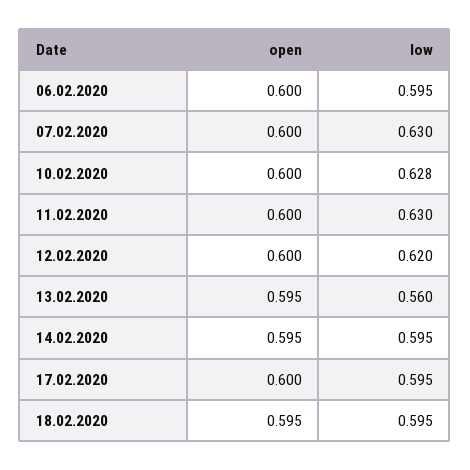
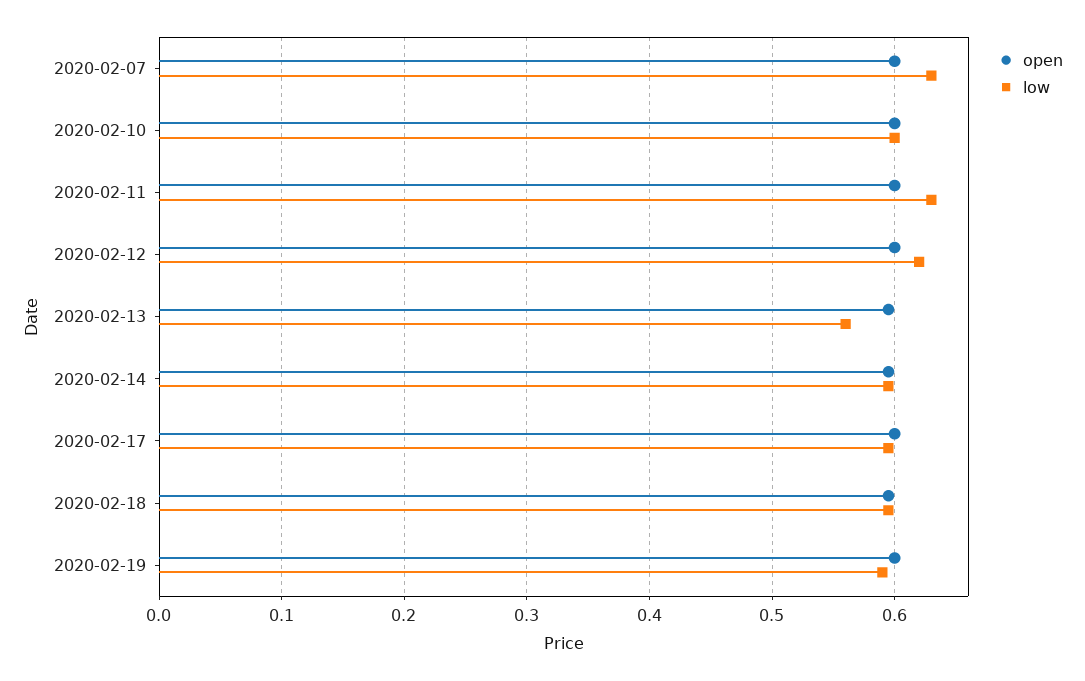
open, 06.02.2020: 0.6 -> none
low, 06.02.2020: 0.595 -> none
low, 10.02.2020: 0.628 -> 0.6
open, 2020-02-19: none -> 0.6
low, 2020-02-19: none -> 0.59

